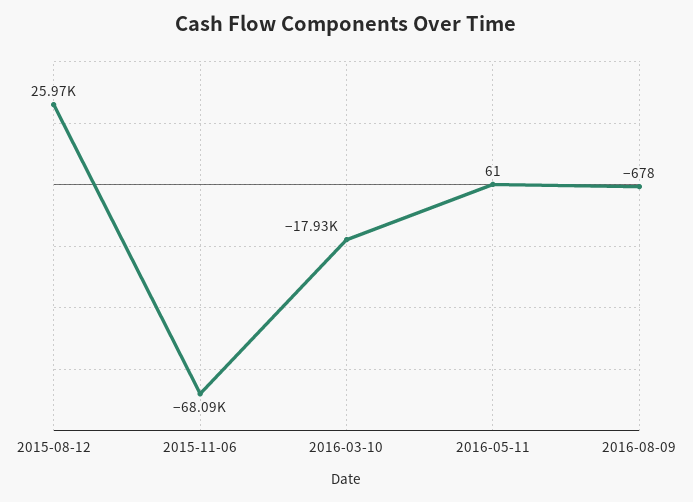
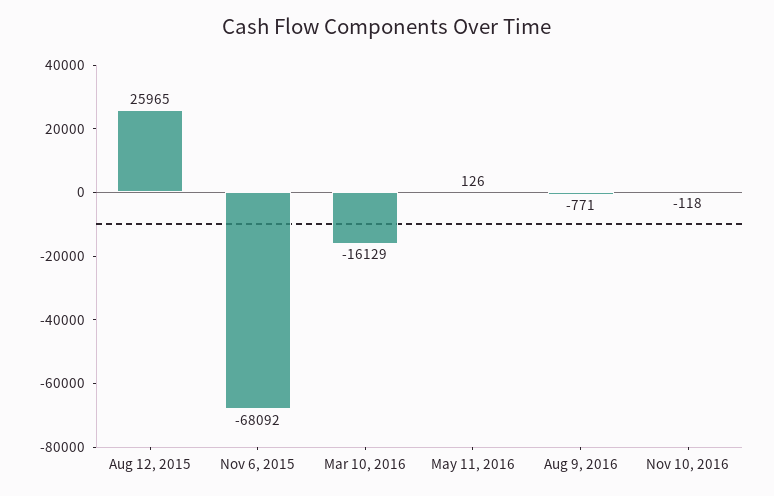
2016-03-10: -17930 -> -16129
2016-05-11: 61 -> 126
2016-08-09: -678 -> -771
Nov 10, 2016: none -> -118

